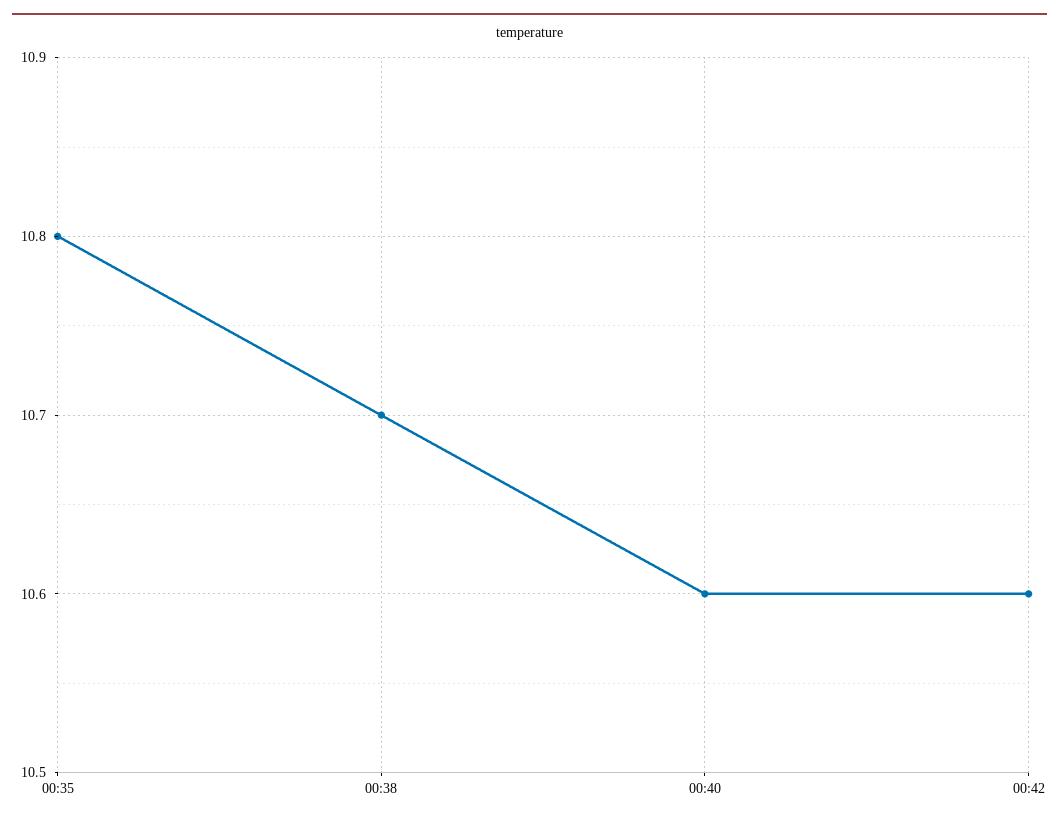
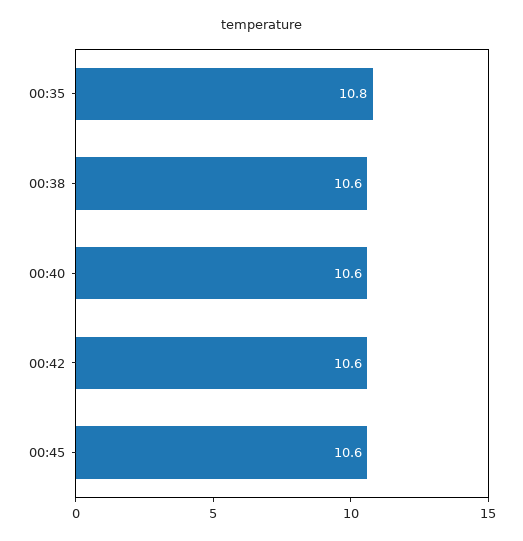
00:38: 10.7 -> 10.6
00:45: none -> 10.6

